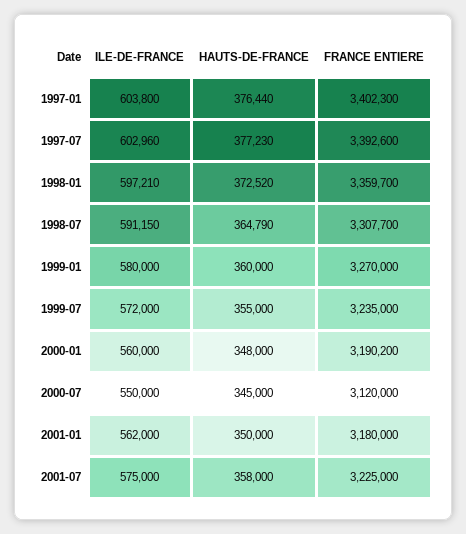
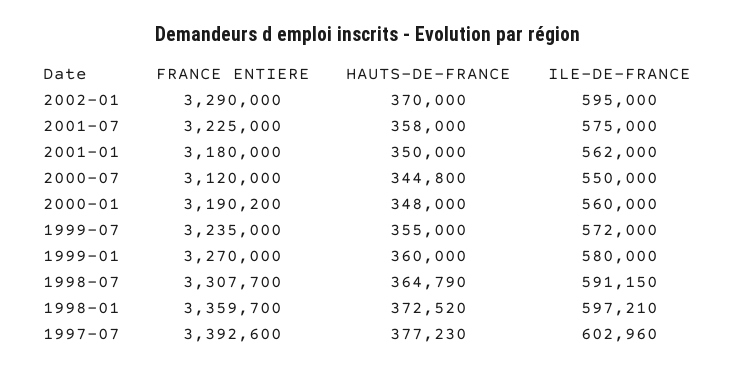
ILE-DE-FRANCE, 1997-01: 603800 -> none
HAUTS-DE-FRANCE, 1997-01: 376440 -> none
FRANCE ENTIERE, 1997-01: 3402300 -> none
HAUTS-DE-FRANCE, 2000-07: 345000 -> 344800
FRANCE ENTIERE, 2002-01: none -> 3290000
HAUTS-DE-FRANCE, 2002-01: none -> 370000
ILE-DE-FRANCE, 2002-01: none -> 595000

